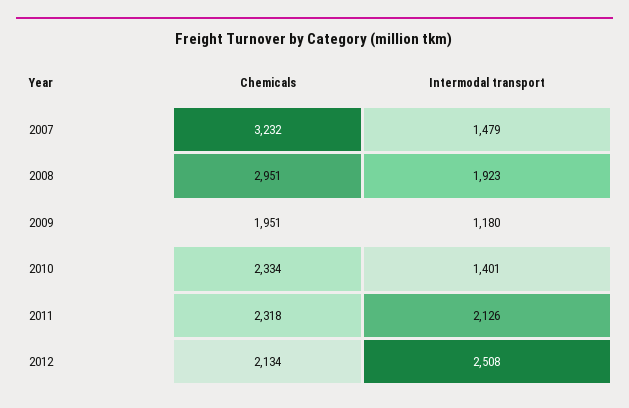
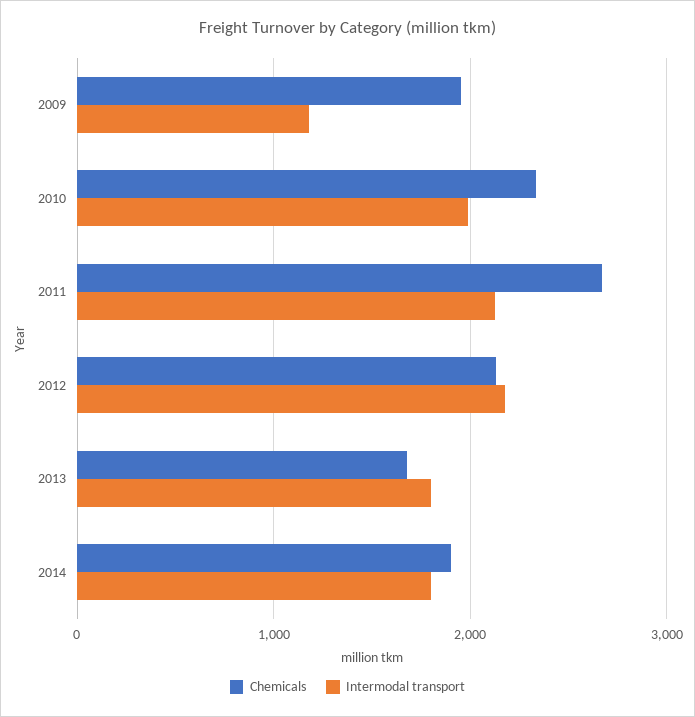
Chemicals, 2007: 3232 -> none
Intermodal transport, 2007: 1479 -> none
Chemicals, 2008: 2951 -> none
Intermodal transport, 2008: 1923 -> none
Intermodal transport, 2010: 1401 -> 2000
Chemicals, 2011: 2318 -> 2700
Intermodal transport, 2012: 2508 -> 2200
Chemicals, 2013: none -> 1700
Intermodal transport, 2013: none -> 1800
Chemicals, 2014: none -> 1900
Intermodal transport, 2014: none -> 1800

